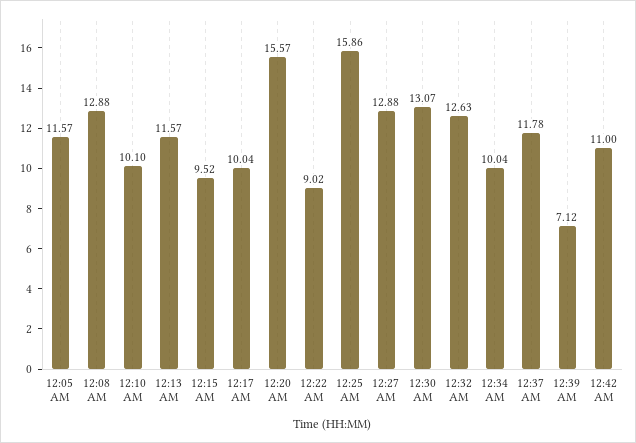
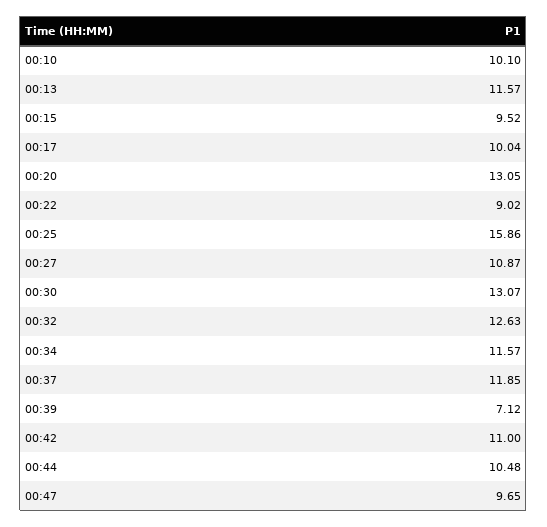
12:05 AM: 11.57 -> none
12:08 AM: 12.88 -> none
12:20 AM: 15.57 -> 13.05
12:27 AM: 12.88 -> 10.87
12:34 AM: 10.04 -> 11.57
12:37 AM: 11.78 -> 11.85
00:44: none -> 10.48
00:47: none -> 9.65

